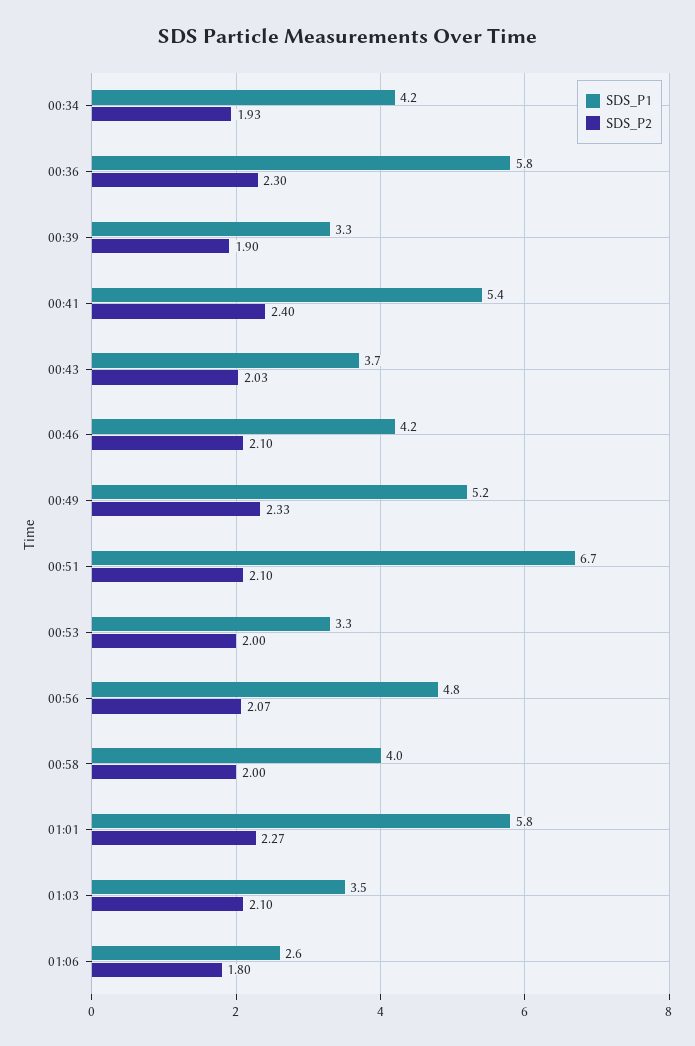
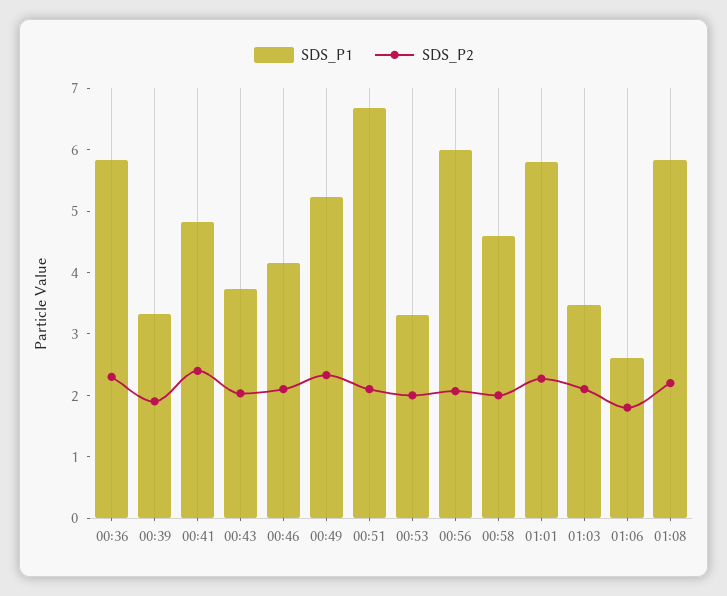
SDS_P1, 00:34: 4.2 -> none
SDS_P2, 00:34: 1.93 -> none
SDS_P1, 00:41: 5.4 -> 4.8
SDS_P1, 00:56: 4.8 -> 6
SDS_P1, 00:58: 4 -> 4.6
SDS_P1, 01:08: none -> 5.8
SDS_P2, 01:08: none -> 2.2

